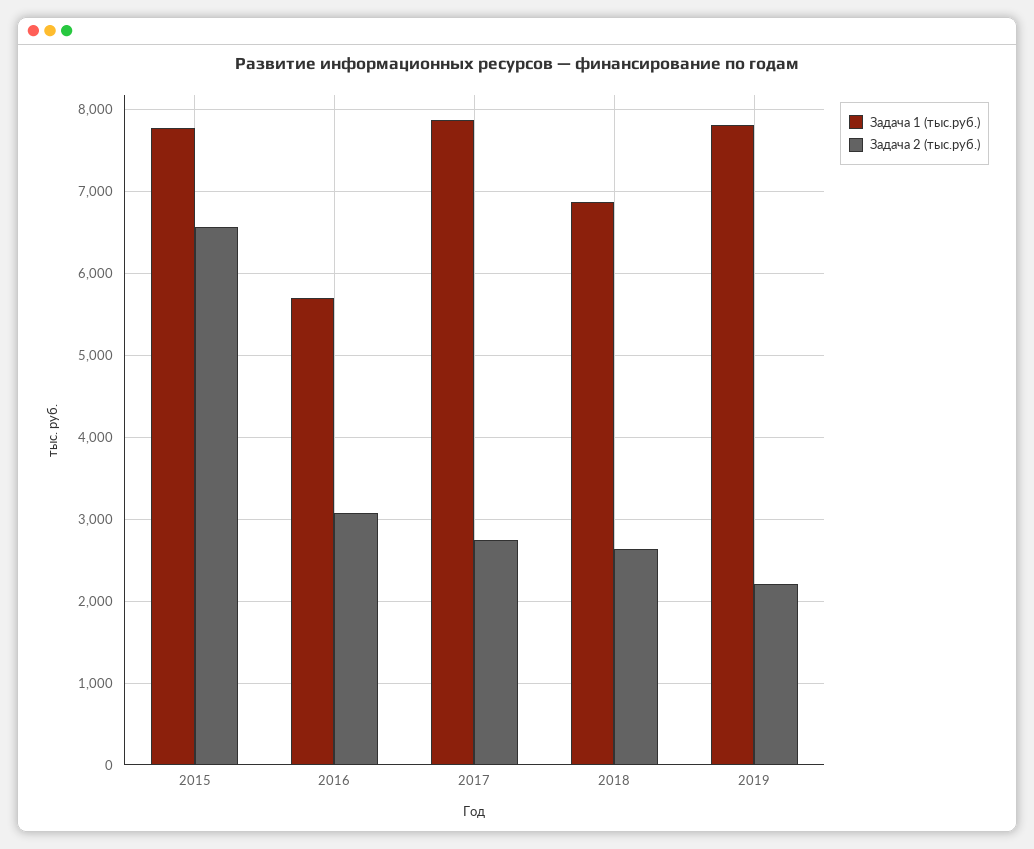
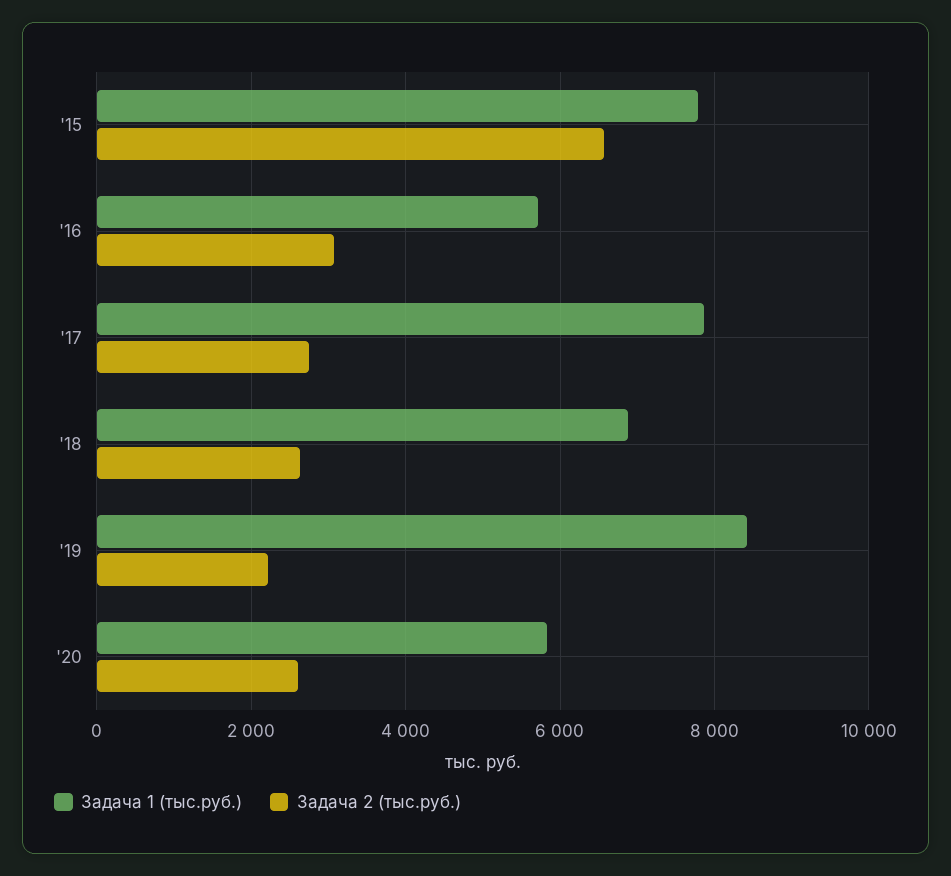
Задача 1 (тыс.руб.), 2019: 7800 -> 8400
Задача 1 (тыс.руб.), '20: none -> 5800
Задача 2 (тыс.руб.), '20: none -> 2600

